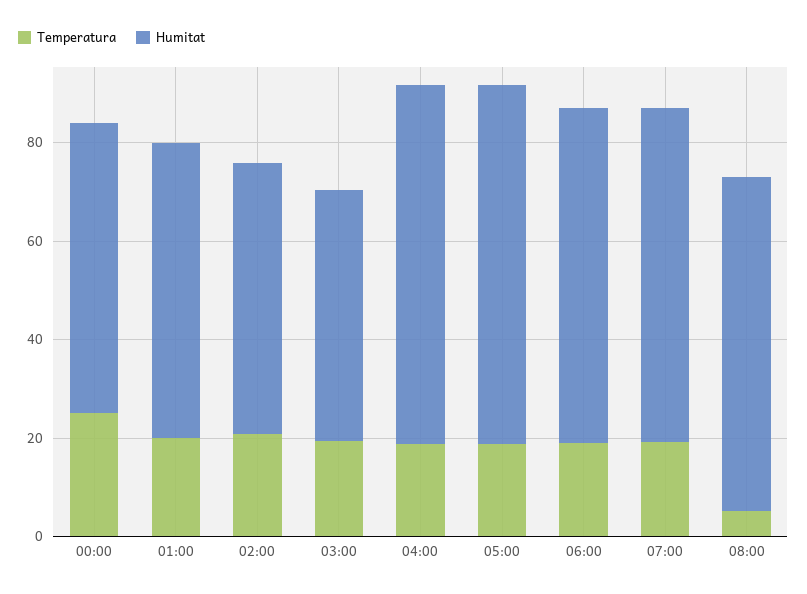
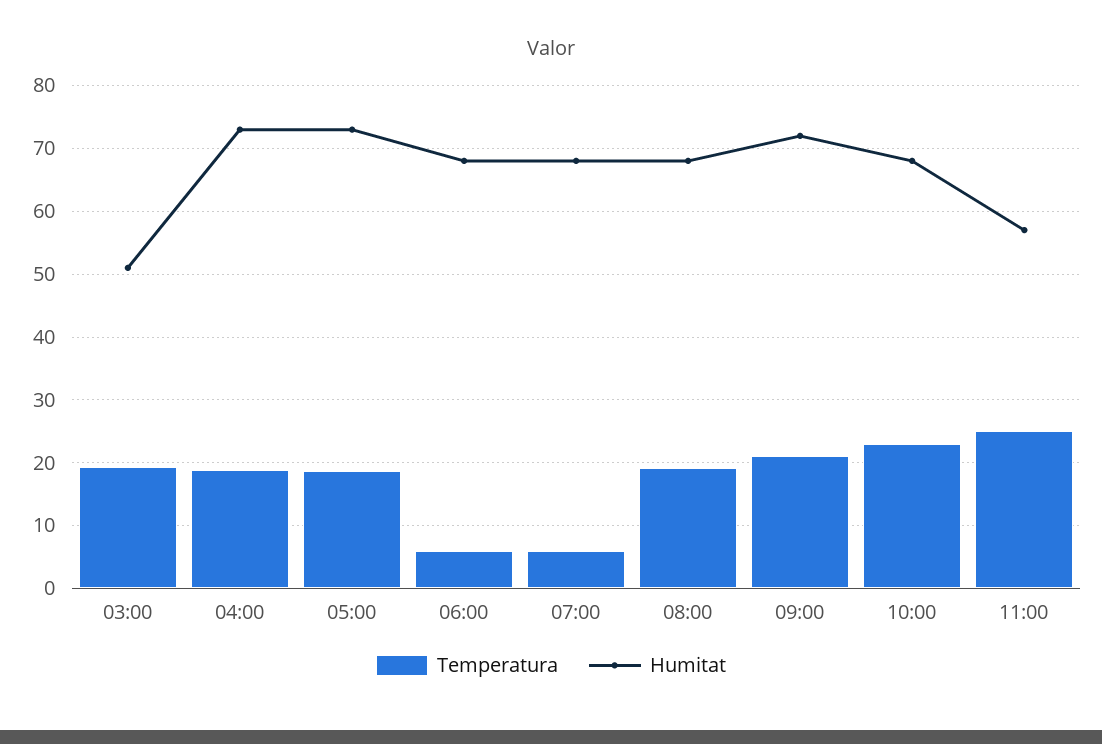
Temperatura, 00:00: 25 -> none
Humitat, 00:00: 60 -> none
Temperatura, 01:00: 20 -> none
Humitat, 01:00: 60 -> none
Temperatura, 02:00: 20 -> none
Humitat, 02:00: 55 -> none
Temperatura, 06:00: 20 -> 6
Temperatura, 07:00: 20 -> 6
Temperatura, 08:00: 5 -> 19
Temperatura, 09:00: none -> 21
Humitat, 09:00: none -> 72
Temperatura, 10:00: none -> 23
Humitat, 10:00: none -> 68
Temperatura, 11:00: none -> 25
Humitat, 11:00: none -> 57

